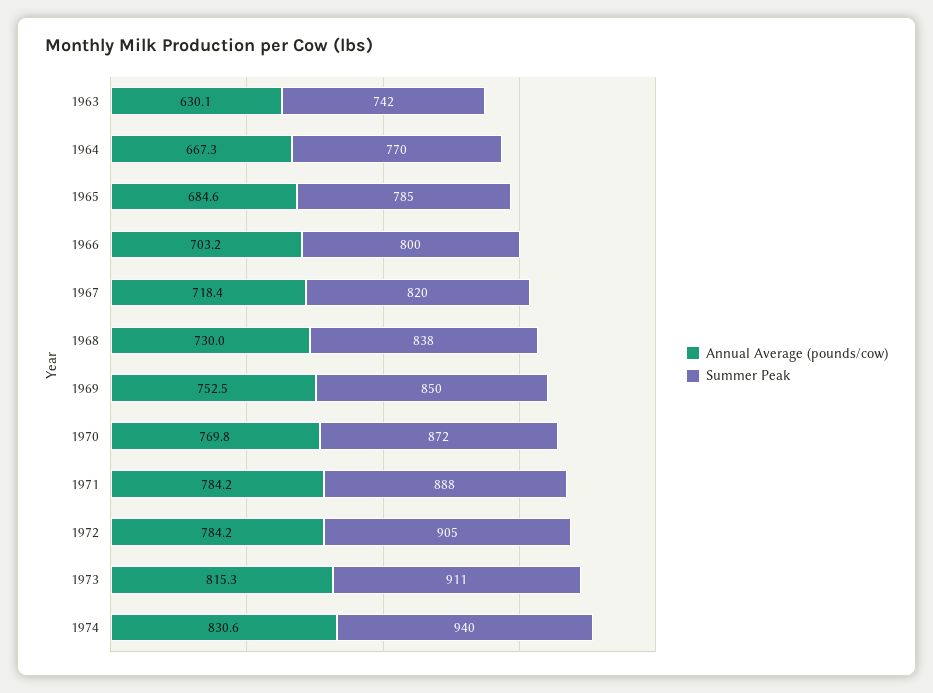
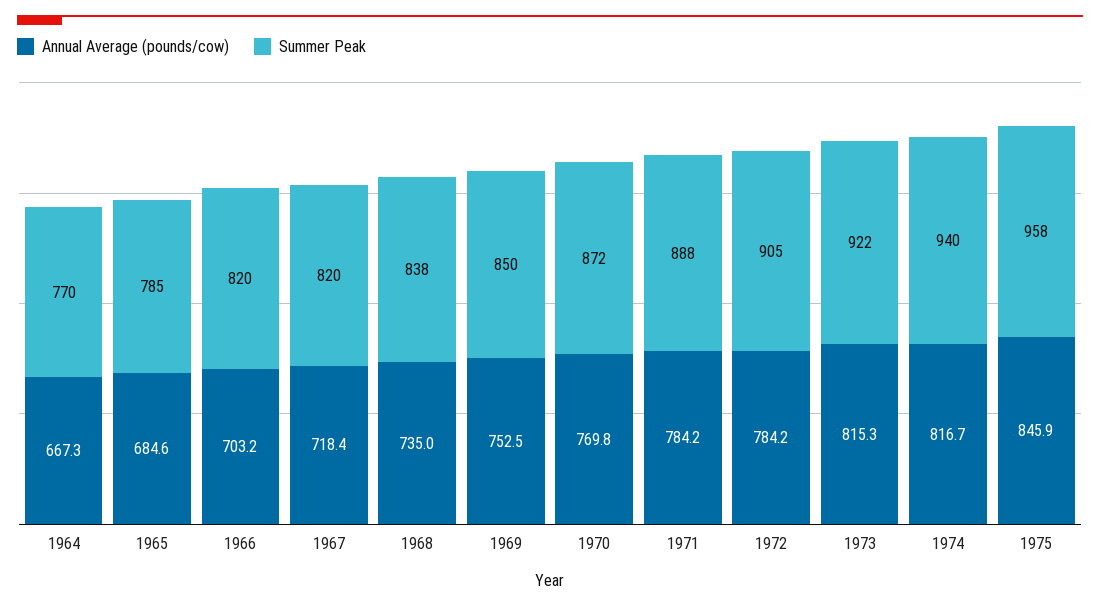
Annual Average (pounds/cow), 1963: 630.1 -> none
Summer Peak, 1963: 742 -> none
Summer Peak, 1966: 800 -> 820
Annual Average (pounds/cow), 1968: 730 -> 735
Summer Peak, 1973: 911 -> 922
Annual Average (pounds/cow), 1974: 830.6 -> 816.7
Annual Average (pounds/cow), 1975: none -> 845.9
Summer Peak, 1975: none -> 958

